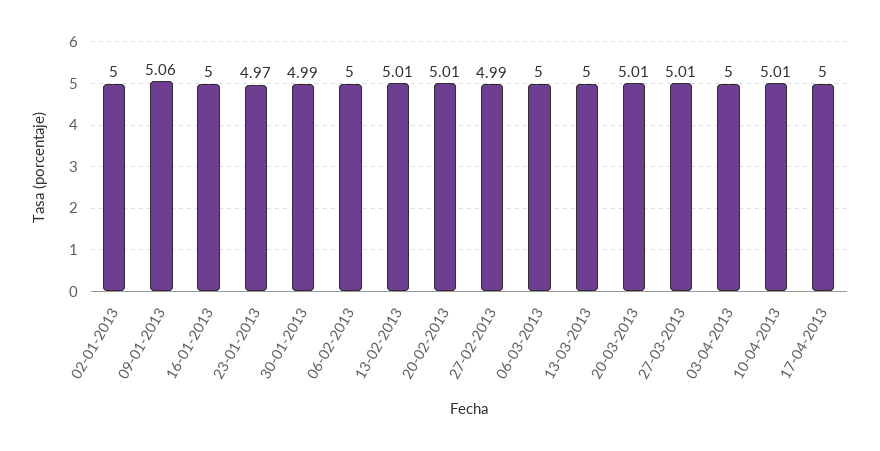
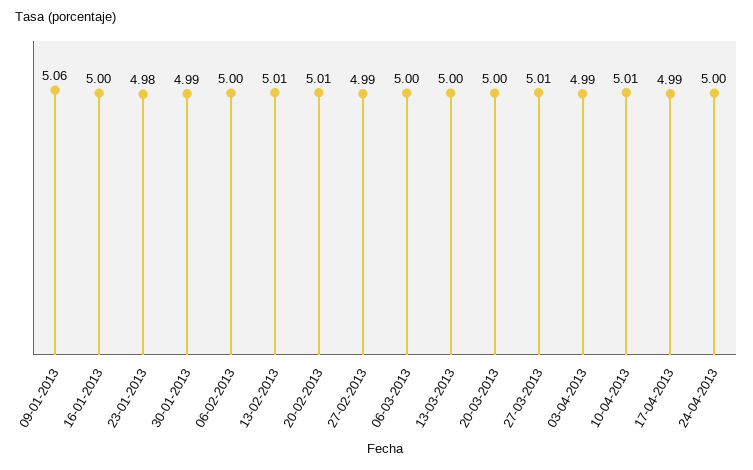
02-01-2013: 5 -> none
23-01-2013: 4.97 -> 4.98
20-03-2013: 5.01 -> 5
03-04-2013: 5 -> 4.99
17-04-2013: 5 -> 4.99
24-04-2013: none -> 5

